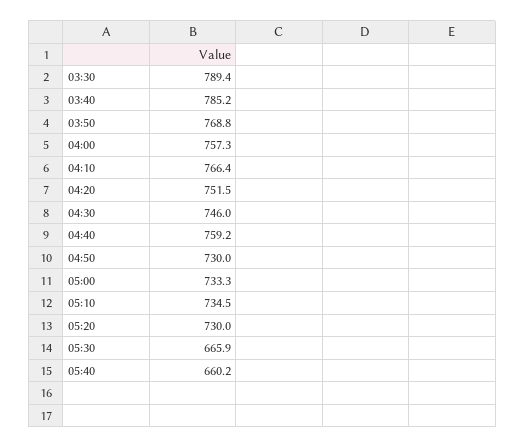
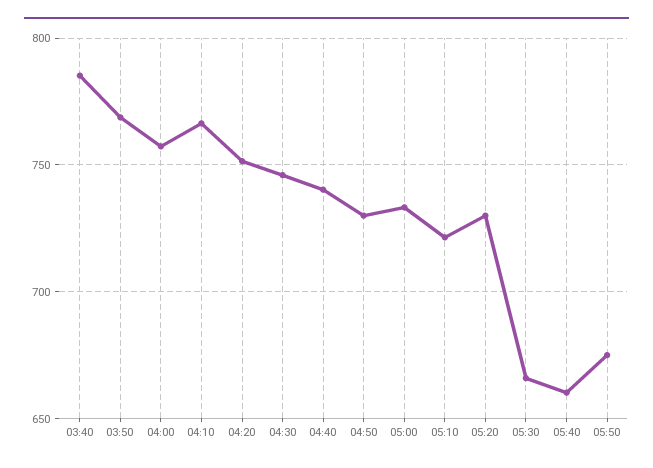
03:30: 789.4 -> none
04:40: 759.2 -> 740
05:10: 734.5 -> 720
05:50: none -> 675

